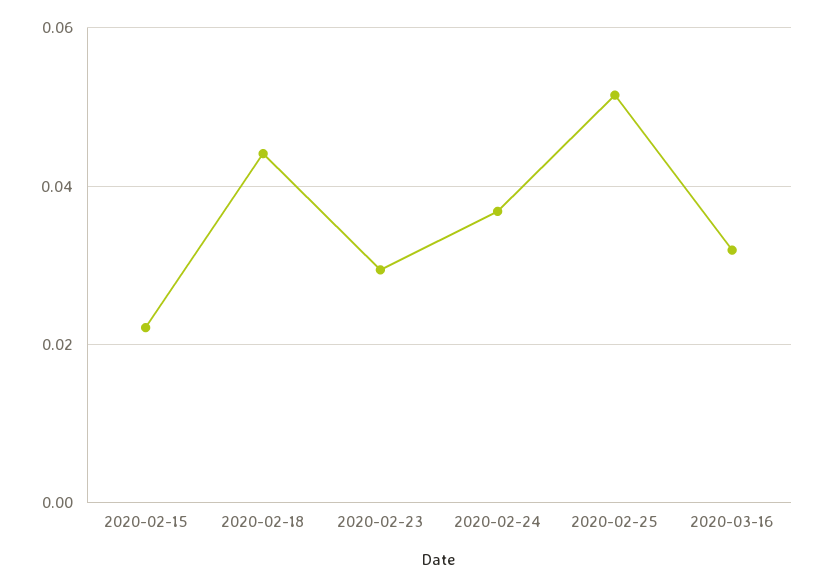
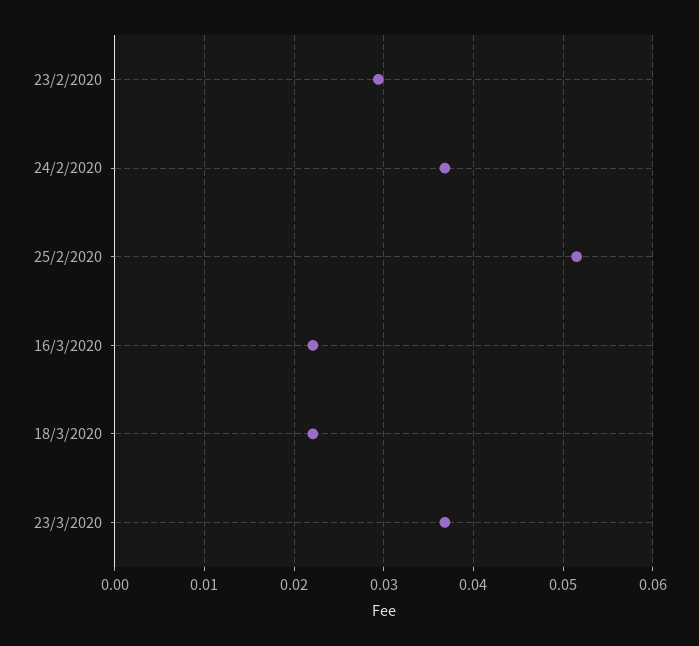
2020-02-15: 0.022 -> none
2020-02-18: 0.044 -> none
2020-03-16: 0.032 -> 0.022
18/3/2020: none -> 0.022
23/3/2020: none -> 0.037

